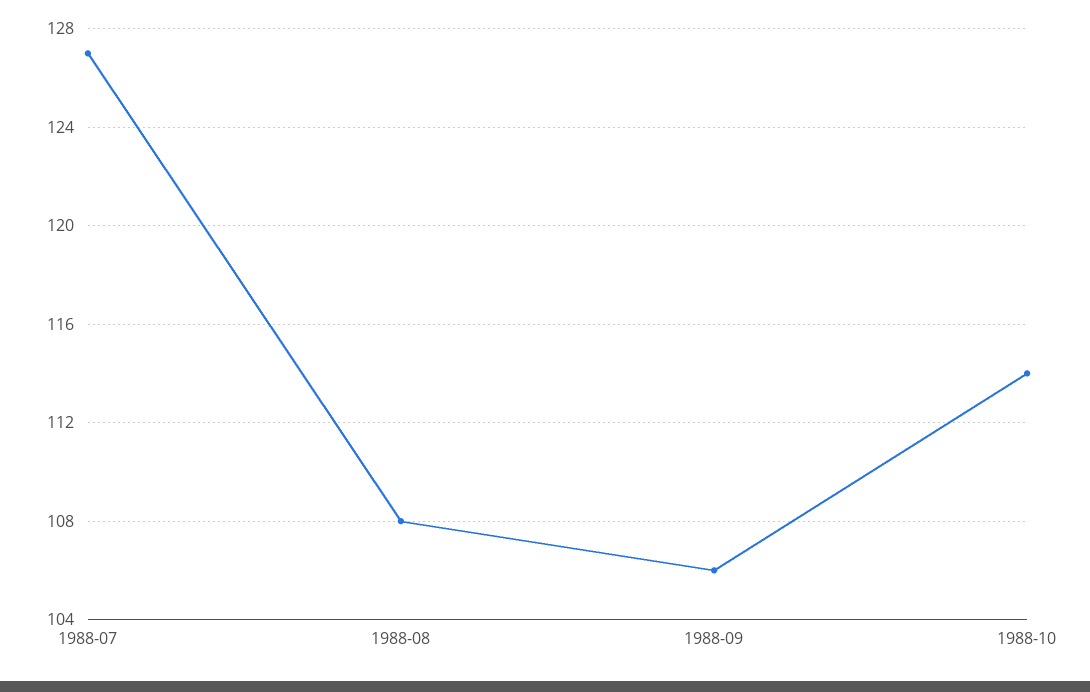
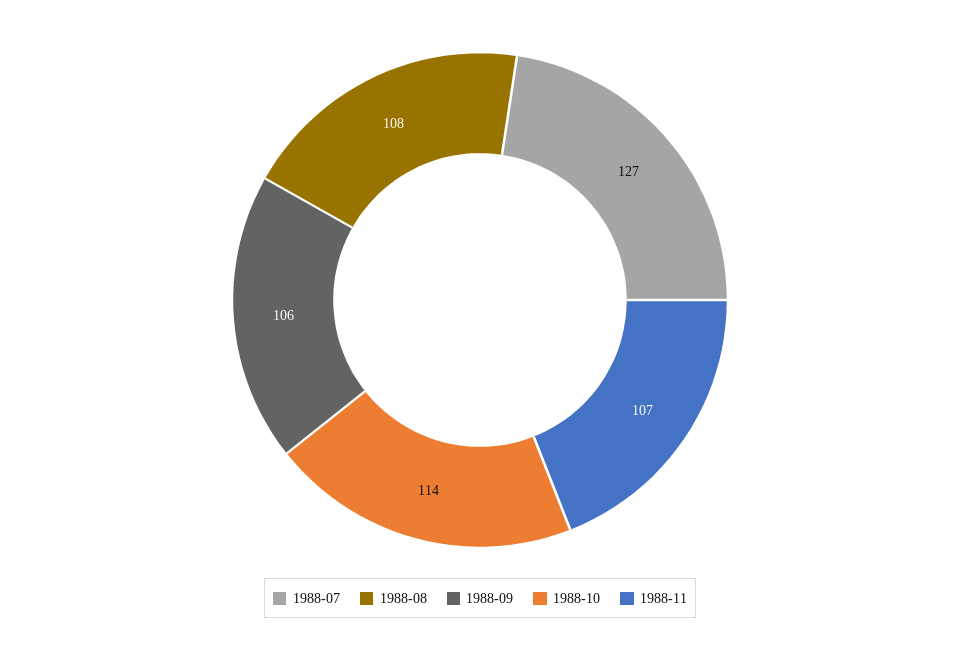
1988-11: none -> 107

